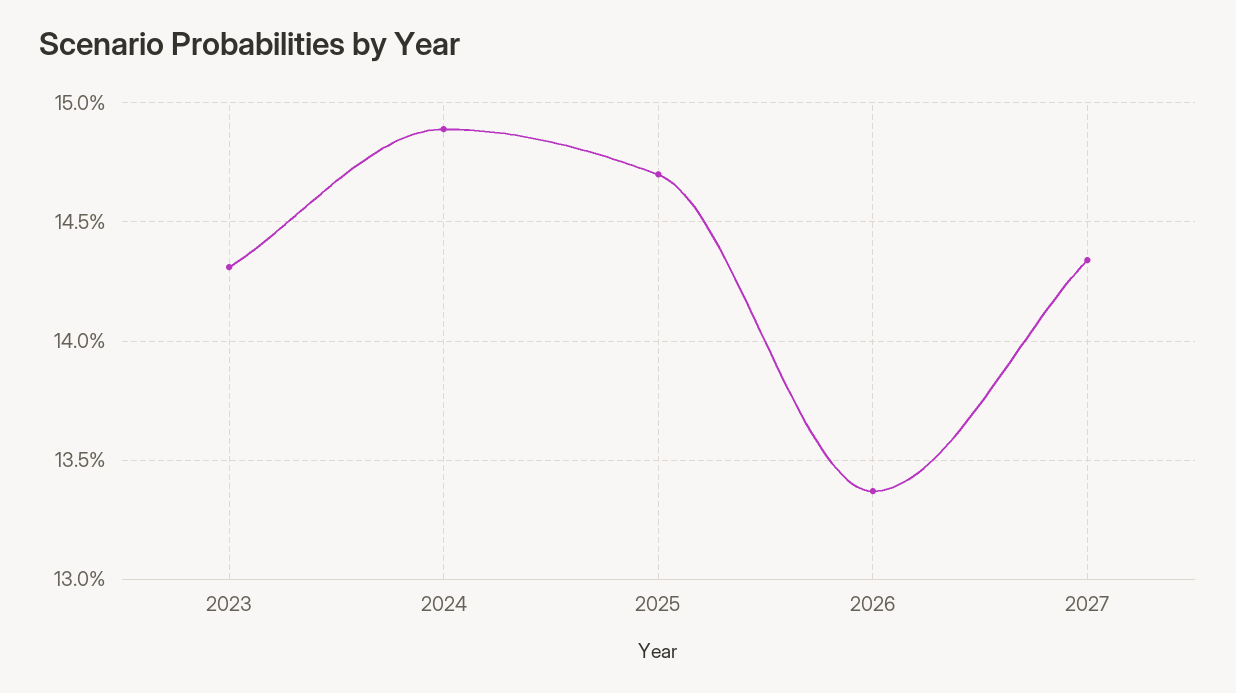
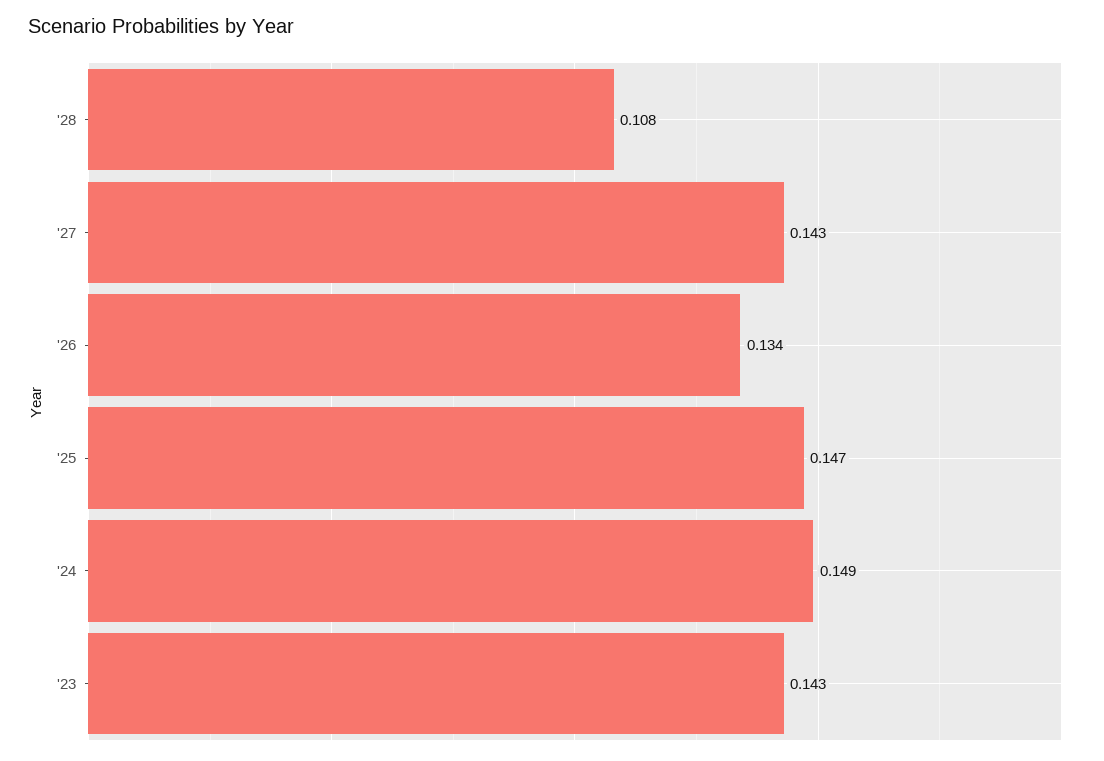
'28: none -> 0.108

